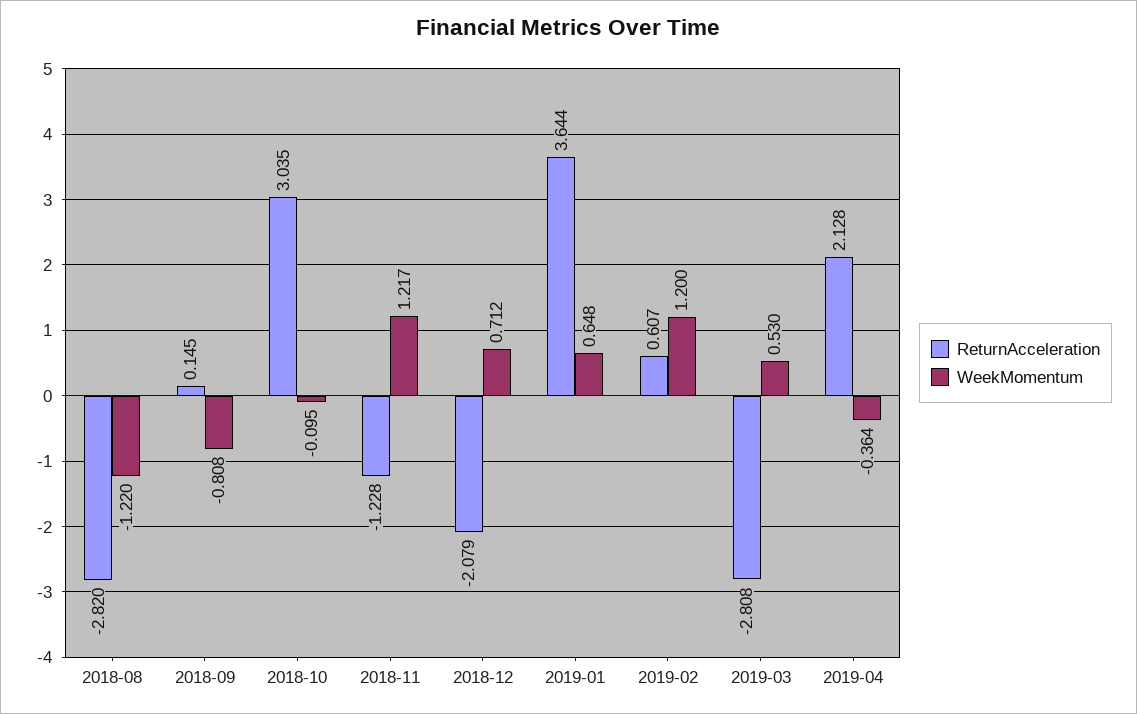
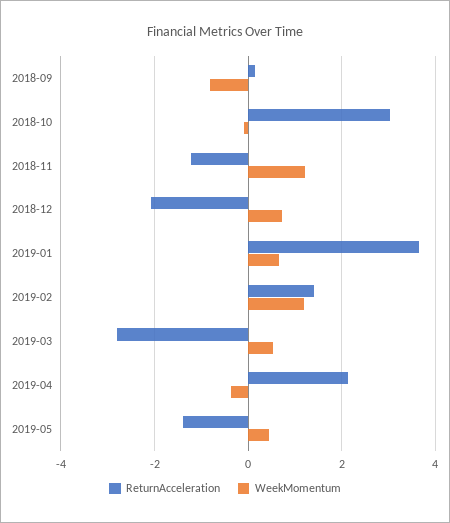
ReturnAcceleration, 2018-08: -2.82 -> none
WeekMomentum, 2018-08: -1.22 -> none
ReturnAcceleration, 2019-02: 0.607 -> 1.4
ReturnAcceleration, 2019-05: none -> -1.4
WeekMomentum, 2019-05: none -> 0.4

